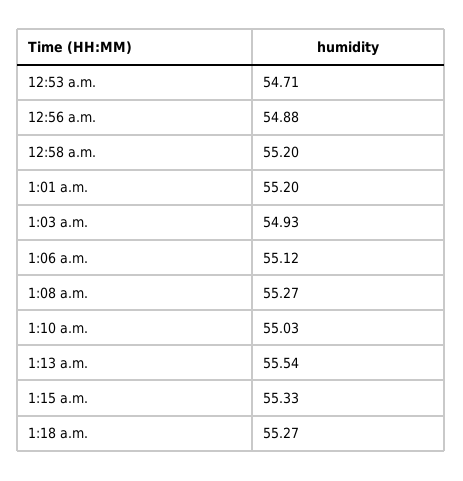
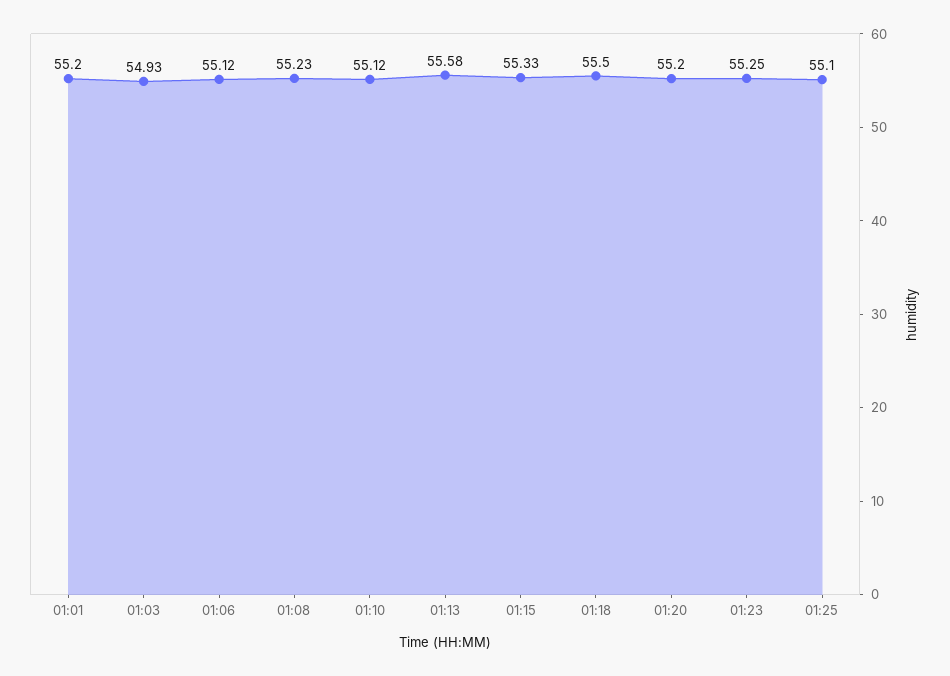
12:53 a.m.: 54.71 -> none
12:56 a.m.: 54.88 -> none
12:58 a.m.: 55.2 -> none
1:08 a.m.: 55.27 -> 55.23
1:10 a.m.: 55.03 -> 55.12
1:13 a.m.: 55.54 -> 55.58
1:18 a.m.: 55.27 -> 55.5
01:20: none -> 55.2
01:23: none -> 55.25
01:25: none -> 55.1

